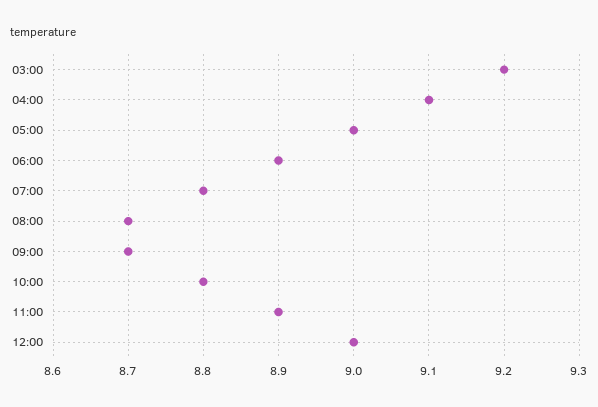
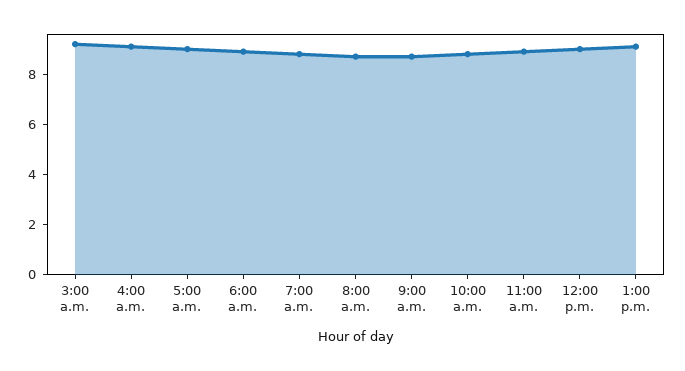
1:00 p.m.: none -> 9

